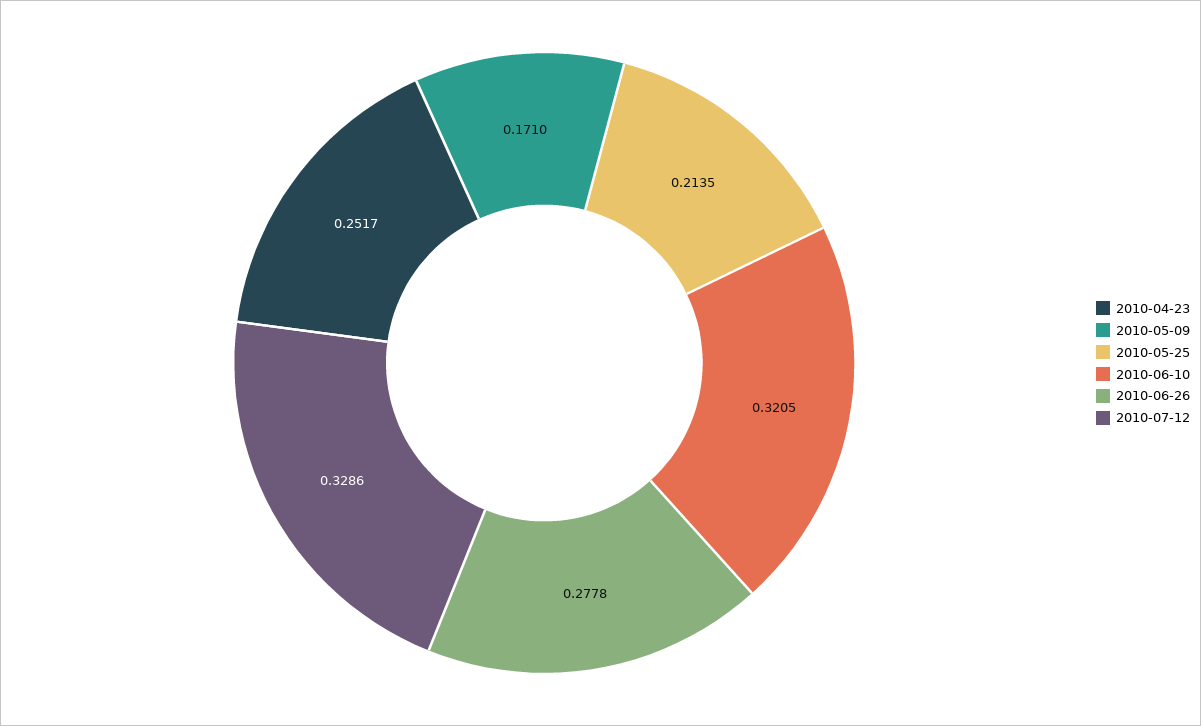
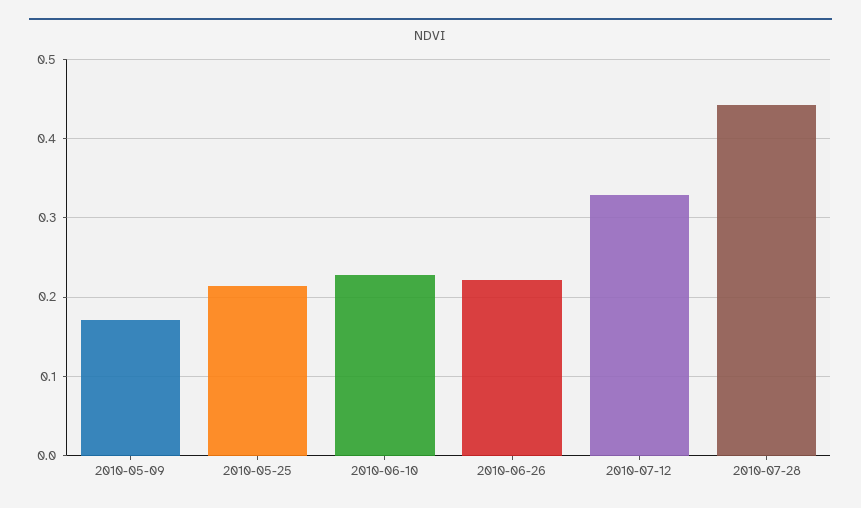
2010-04-23: 0.2517 -> none
2010-06-10: 0.3205 -> 0.23
2010-06-26: 0.2778 -> 0.22
2010-07-28: none -> 0.44

